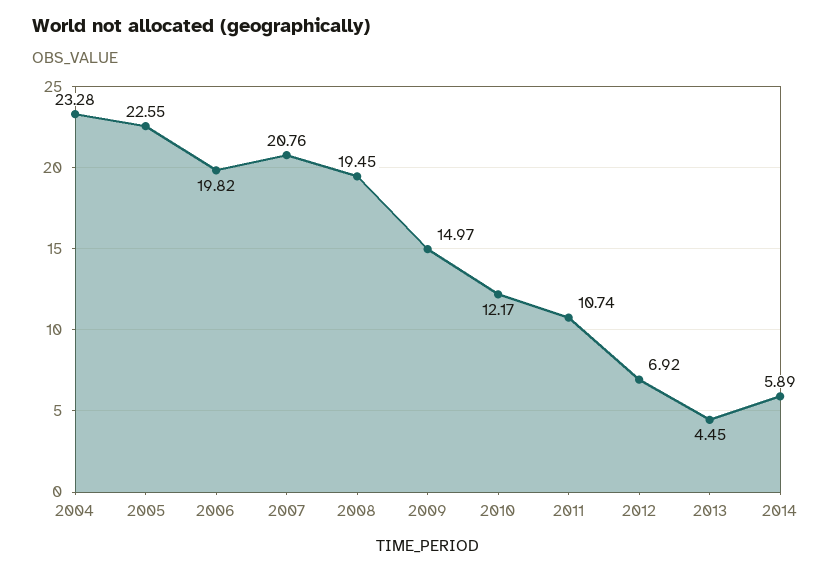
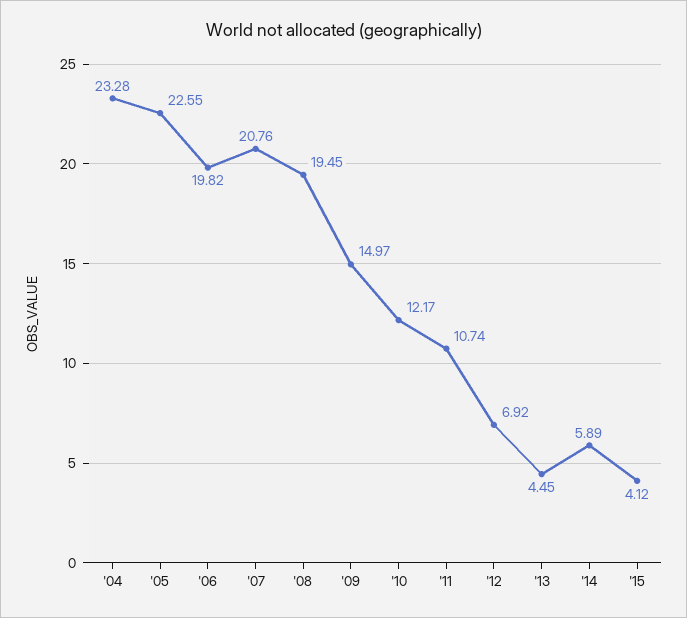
'15: none -> 4.12

